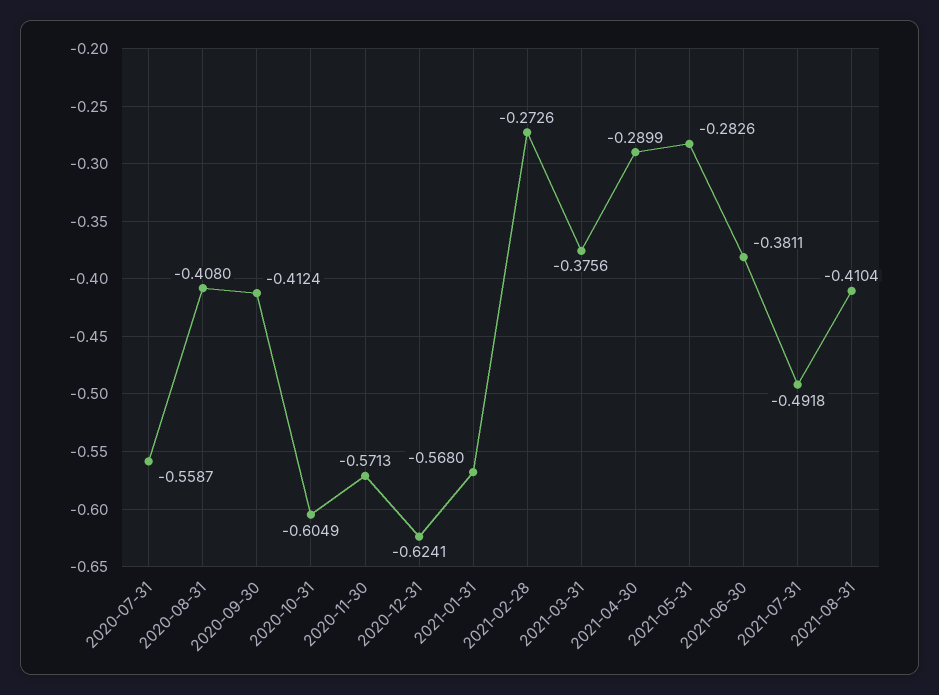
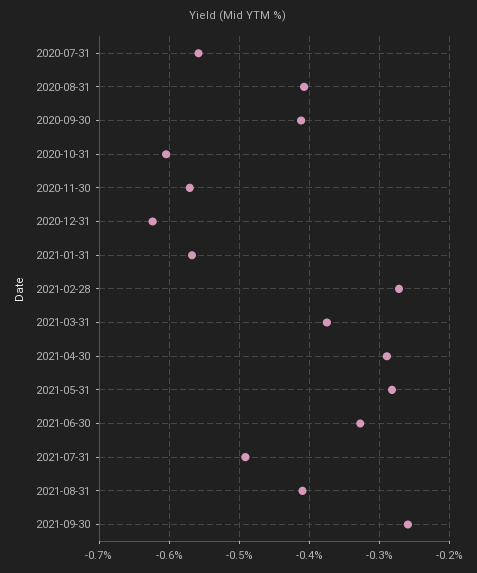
2021-06-30: -0.3811 -> -0.33
2021-09-30: none -> -0.26

